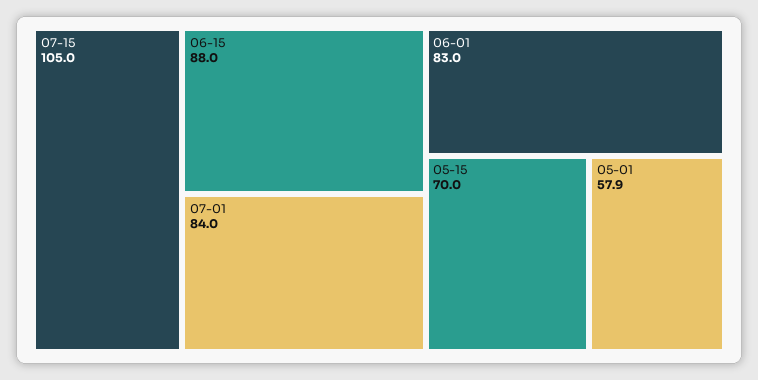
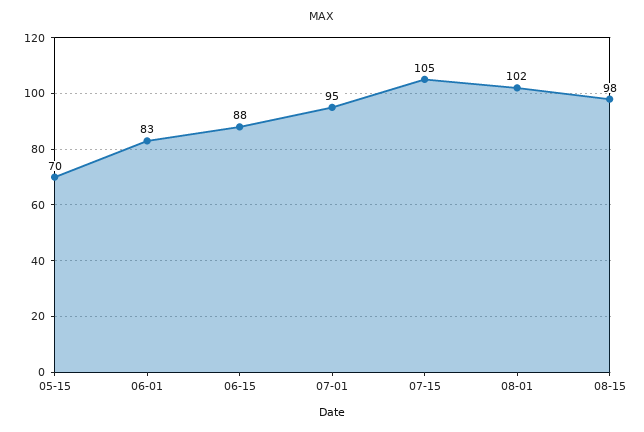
07-01: 84 -> 95
05-01: 57.9 -> none
08-01: none -> 102
08-15: none -> 98

